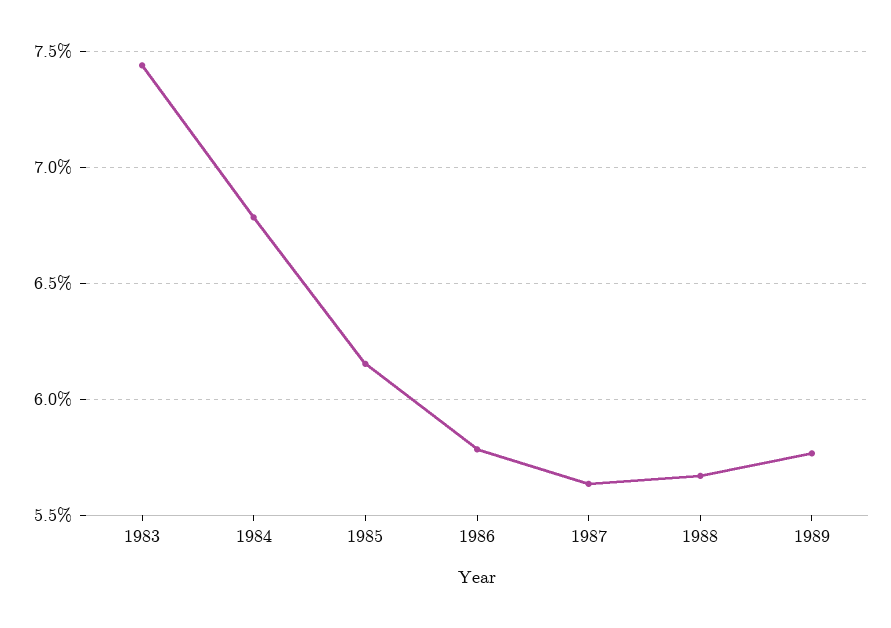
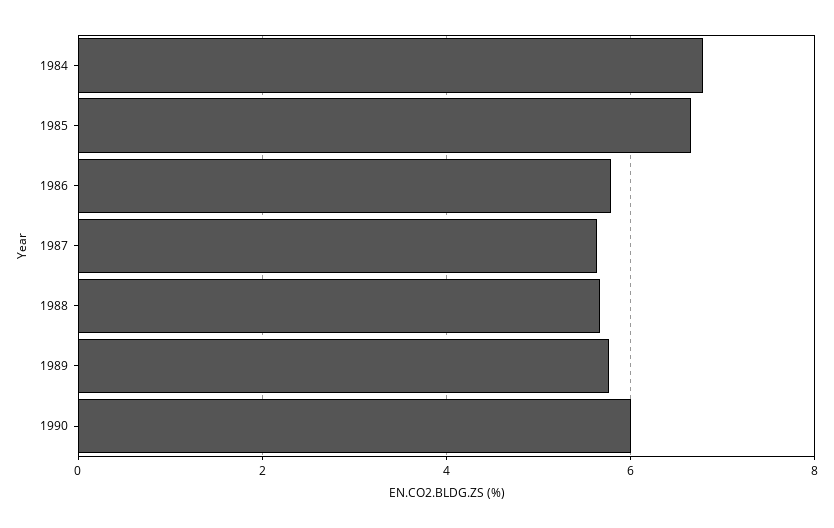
1983: 7.45 -> none
1985: 6.15 -> 6.6
1990: none -> 6

